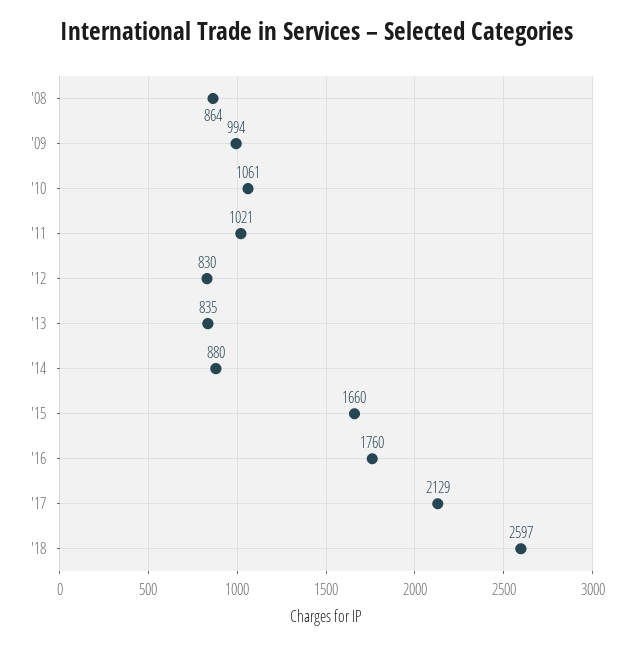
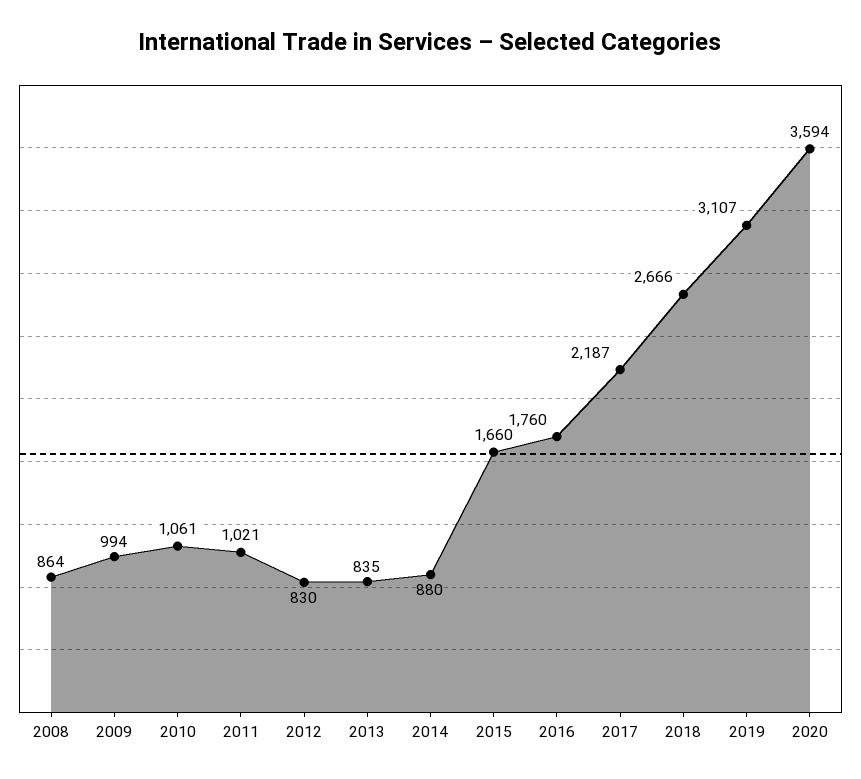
'17: 2129 -> 2187
'18: 2597 -> 2666
2019: none -> 3107
2020: none -> 3594

